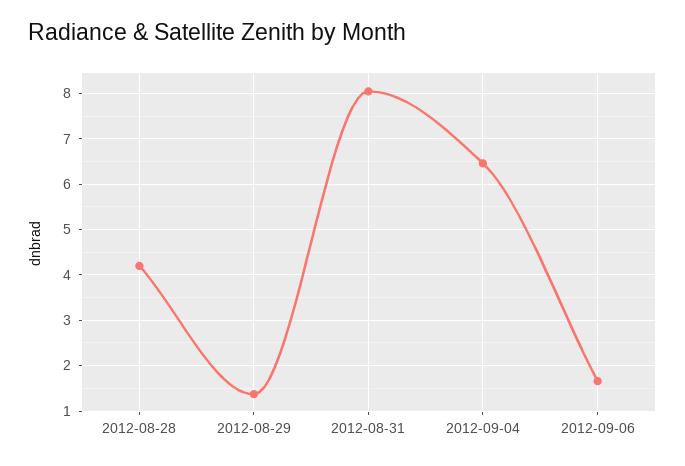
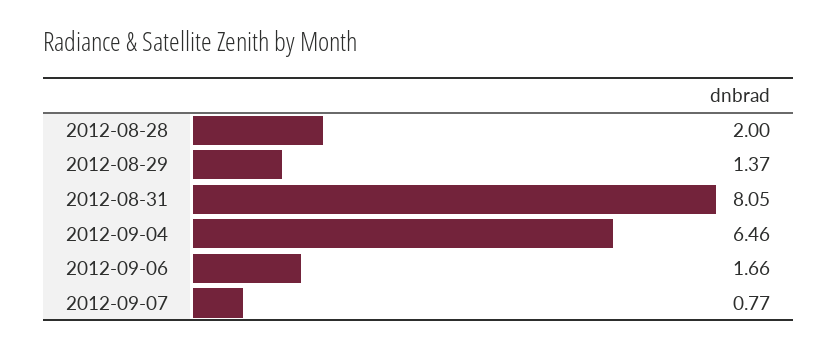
2012-08-28: 4.2 -> 2
2012-09-07: none -> 0.77

